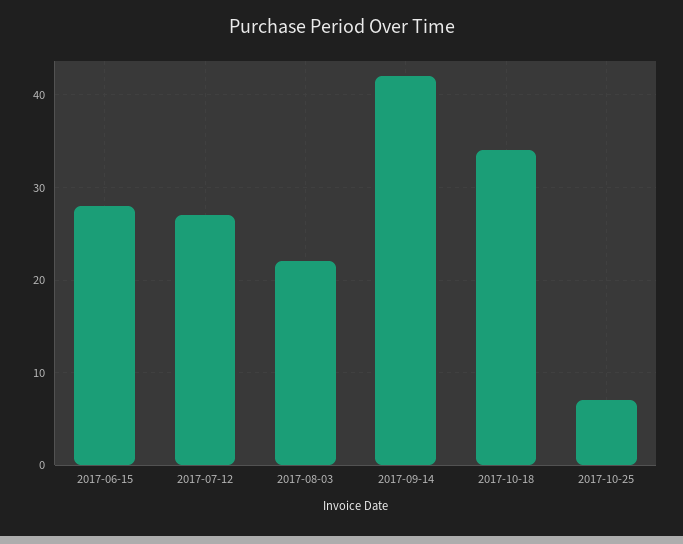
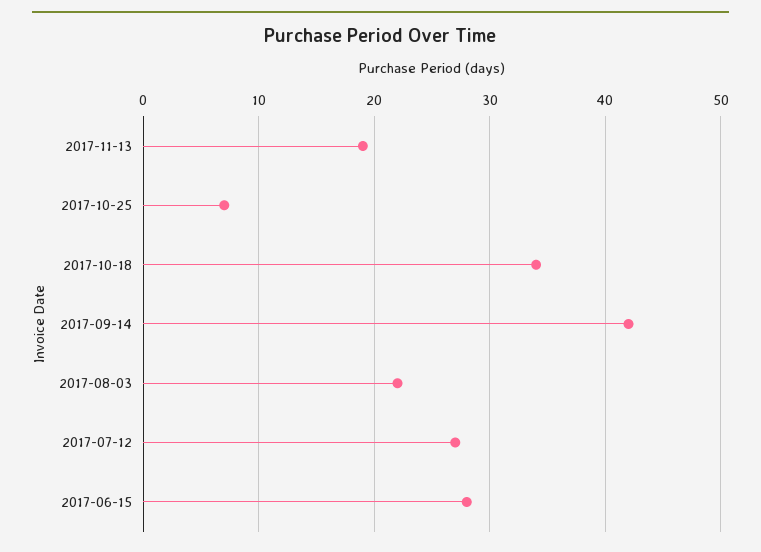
2017-11-13: none -> 19

